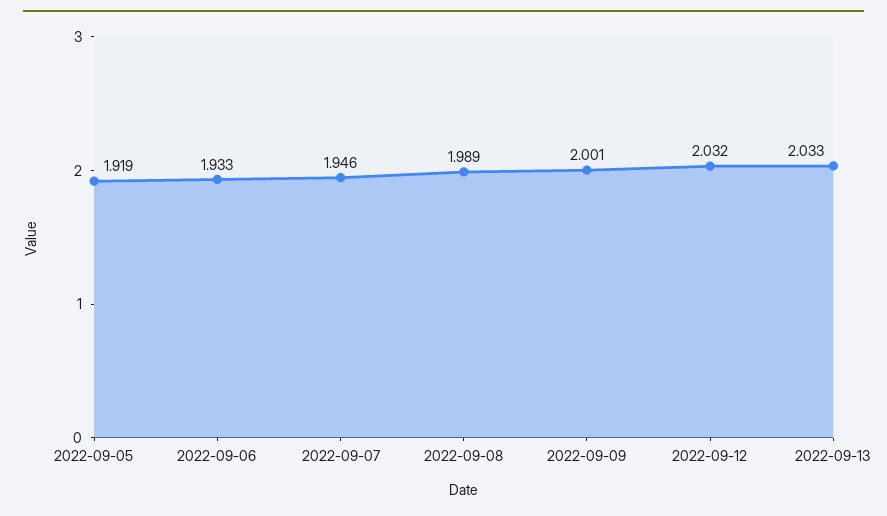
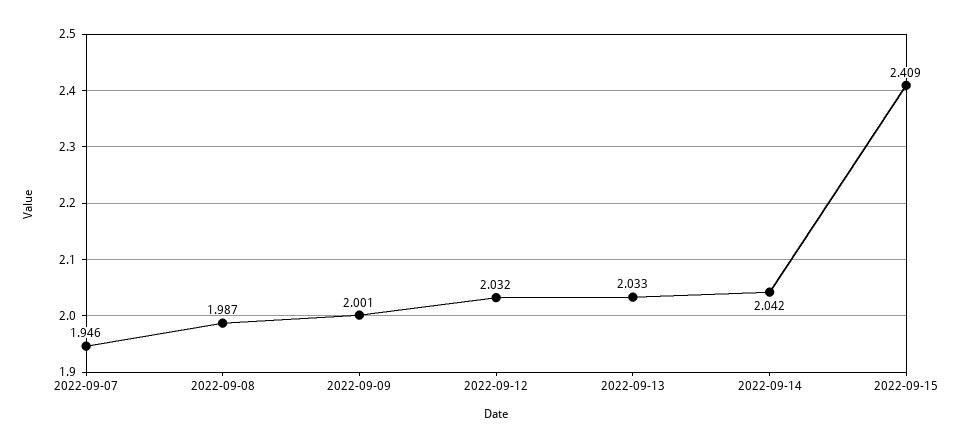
2022-09-05: 1.919 -> none
2022-09-06: 1.933 -> none
2022-09-08: 1.989 -> 1.987
2022-09-14: none -> 2.042
2022-09-15: none -> 2.409

